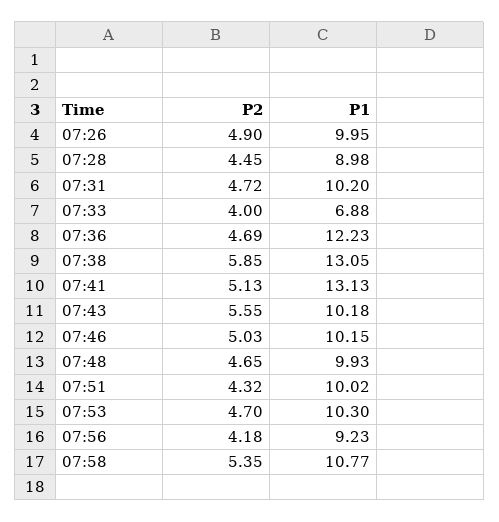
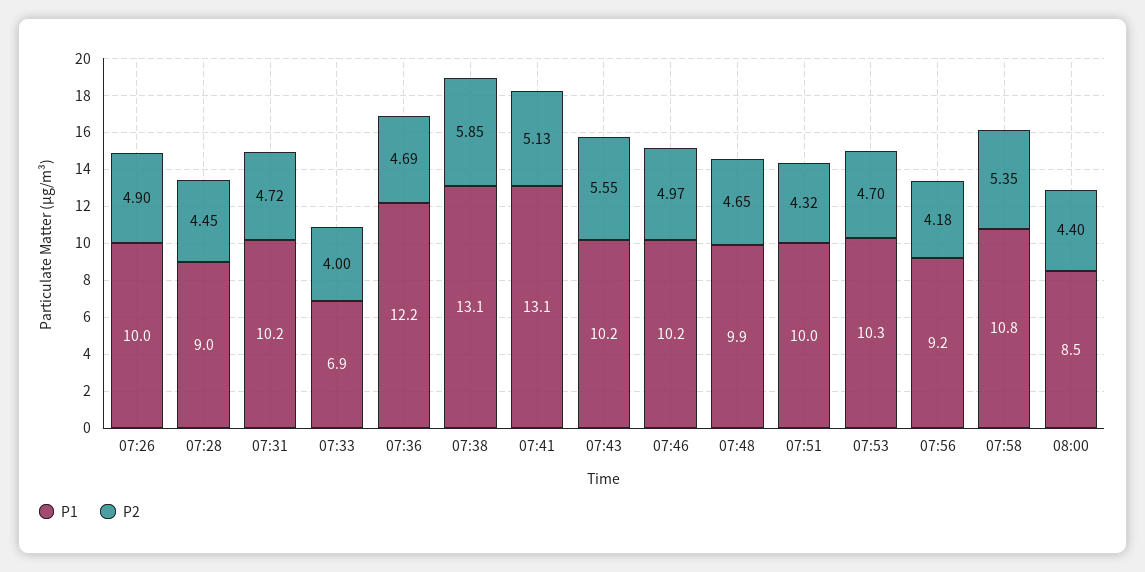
P2, 07:46: 5.03 -> 4.97
P1, 08:00: none -> 8.5
P2, 08:00: none -> 4.4

